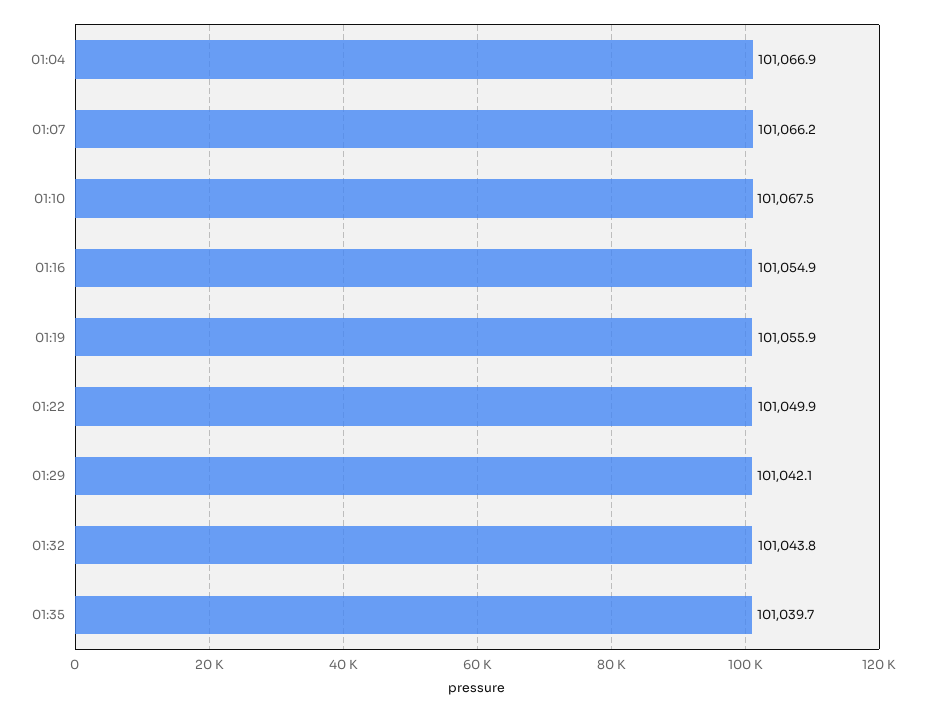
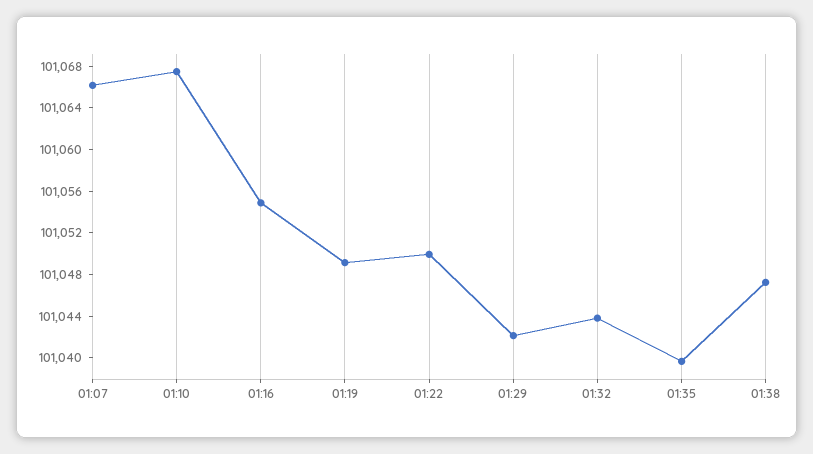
01:04: 101066.9 -> none
01:19: 101055.9 -> 101049
01:38: none -> 101047

